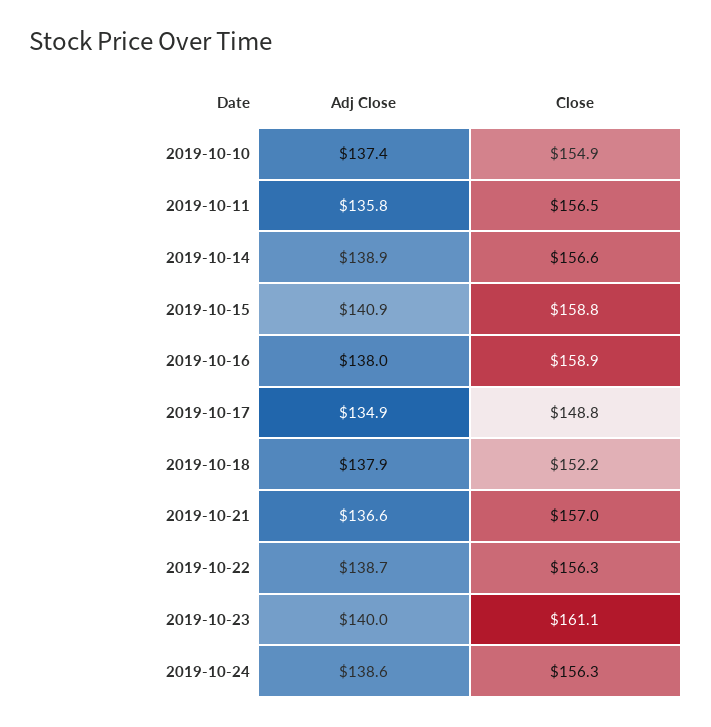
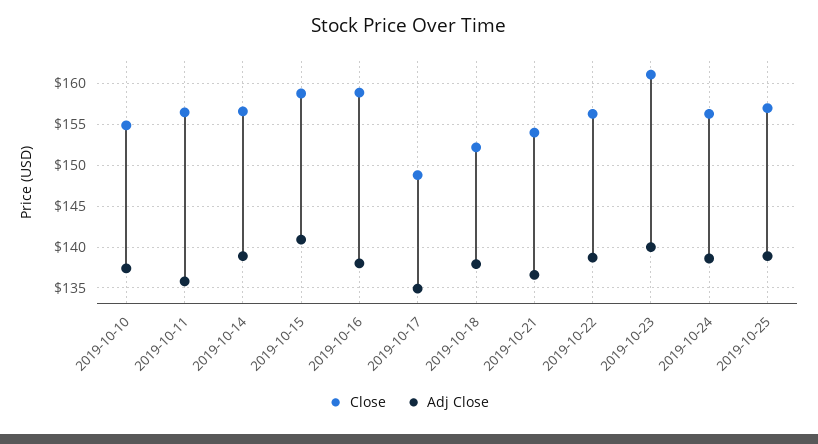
Close, 2019-10-21: 157 -> 154
Close, 2019-10-25: none -> 157
Adj Close, 2019-10-25: none -> 139

